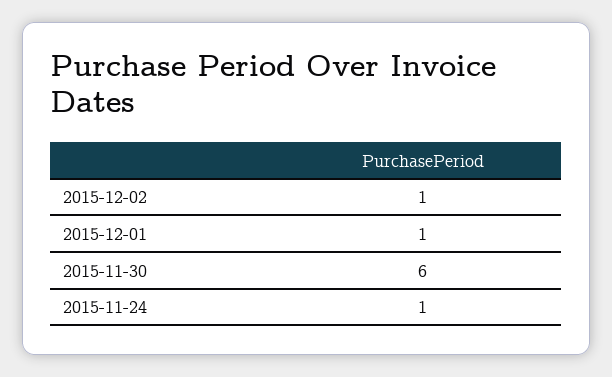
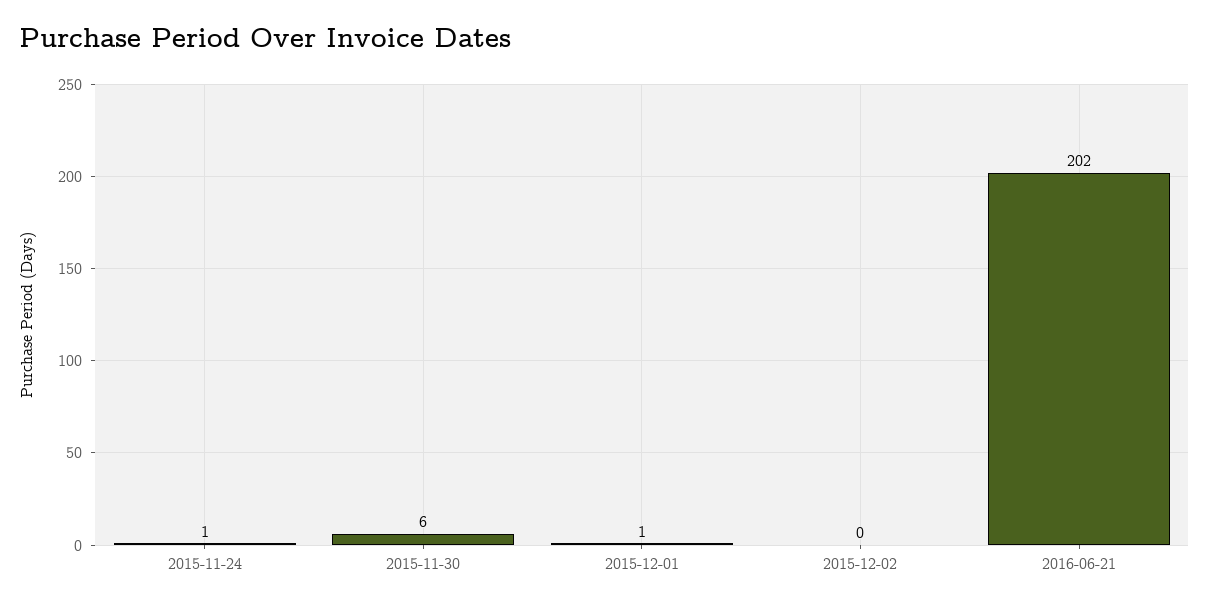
2015-12-02: 1 -> 0
2016-06-21: none -> 202

